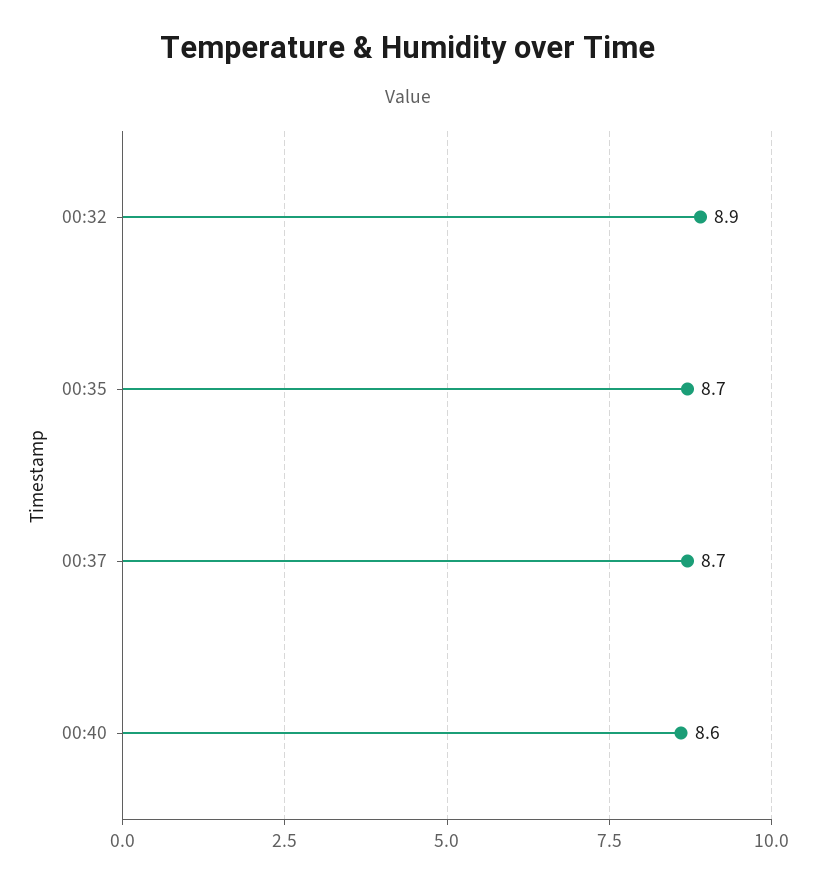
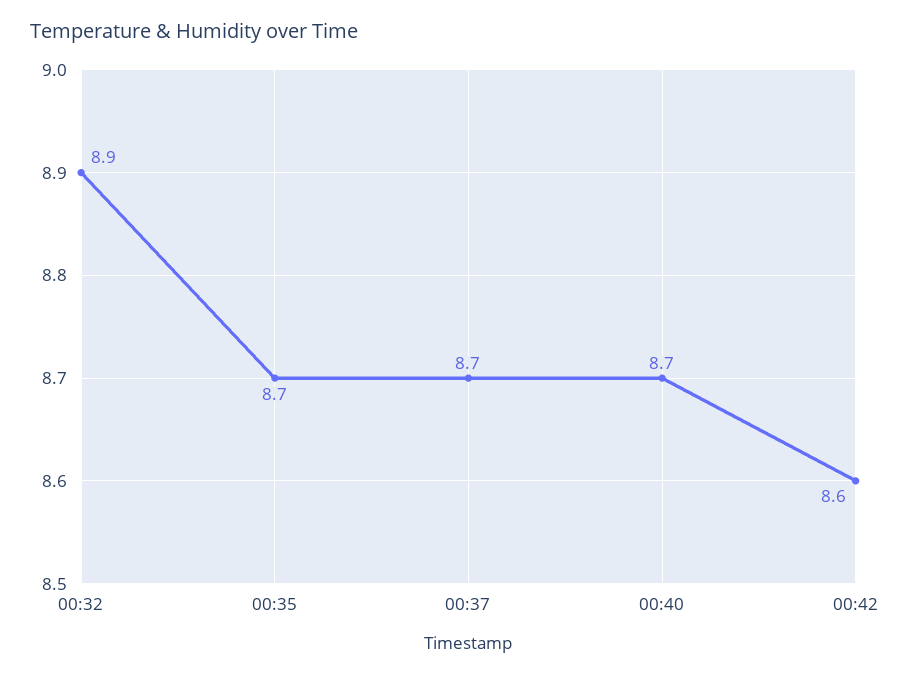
00:40: 8.6 -> 8.7
00:42: none -> 8.6

